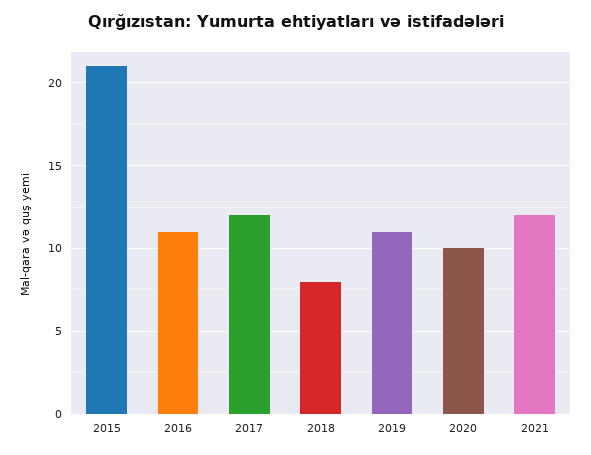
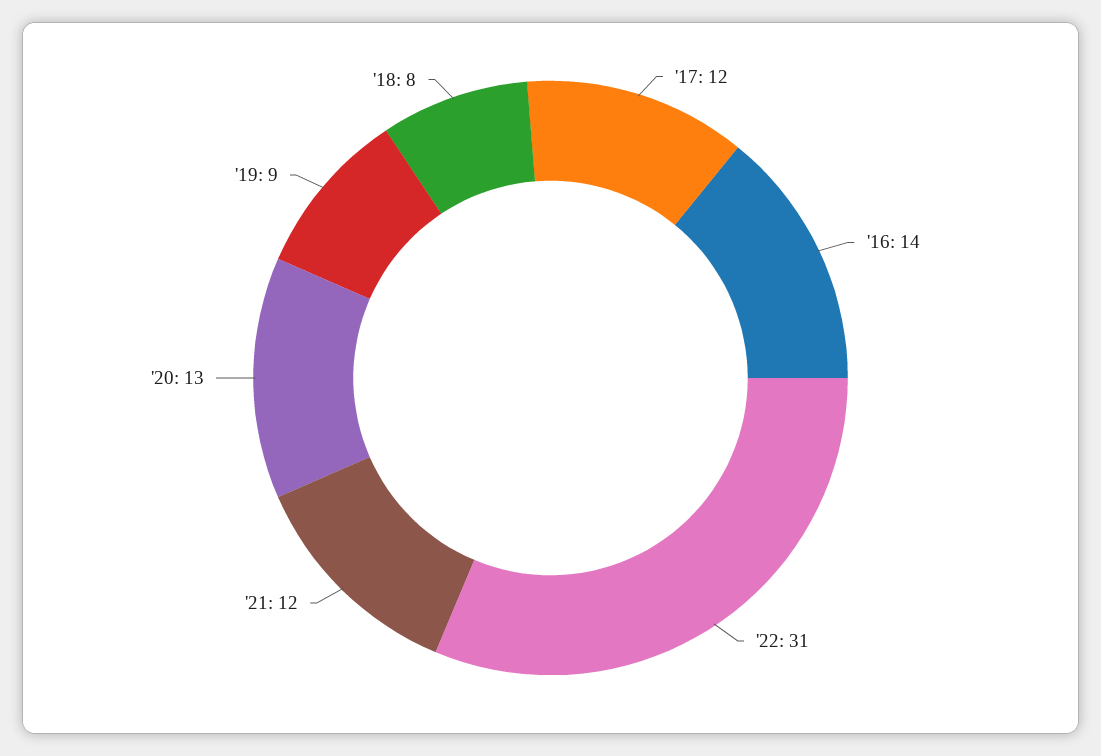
2015: 21 -> none
2016: 11 -> 14
2019: 11 -> 9
2020: 10 -> 13
'22: none -> 31

